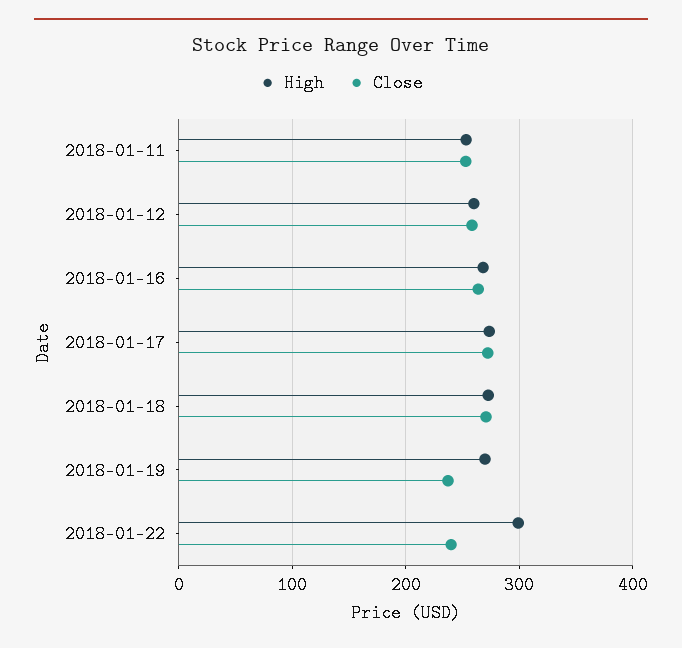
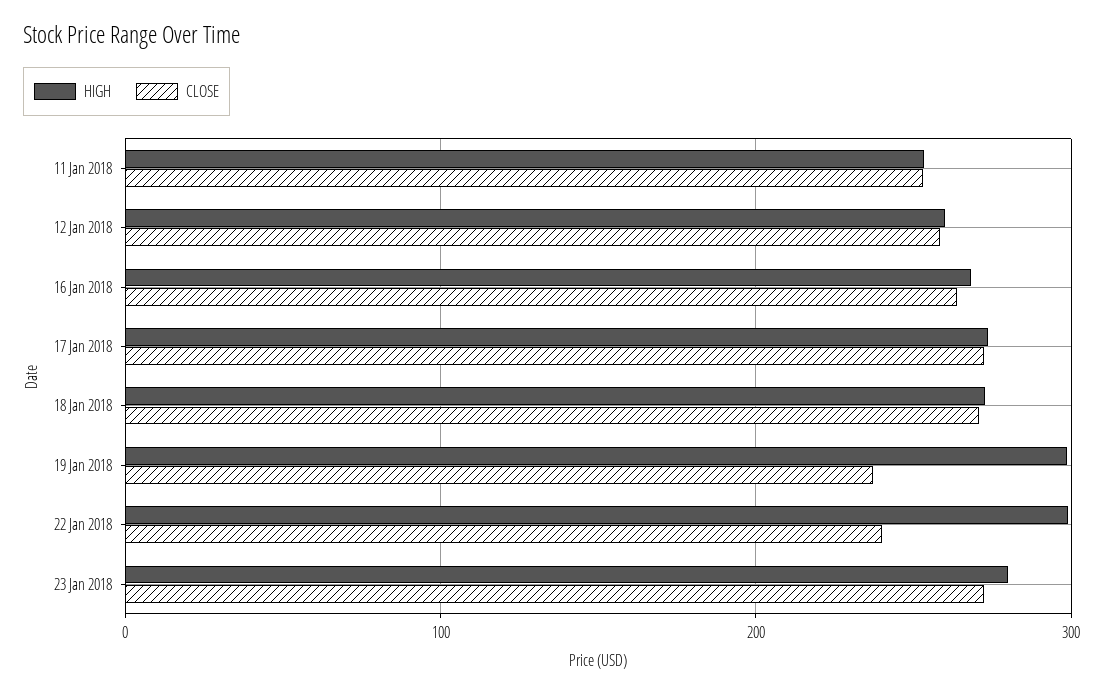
High, 2018-01-19: 270 -> 300
High, 23 Jan 2018: none -> 280
Close, 23 Jan 2018: none -> 270

